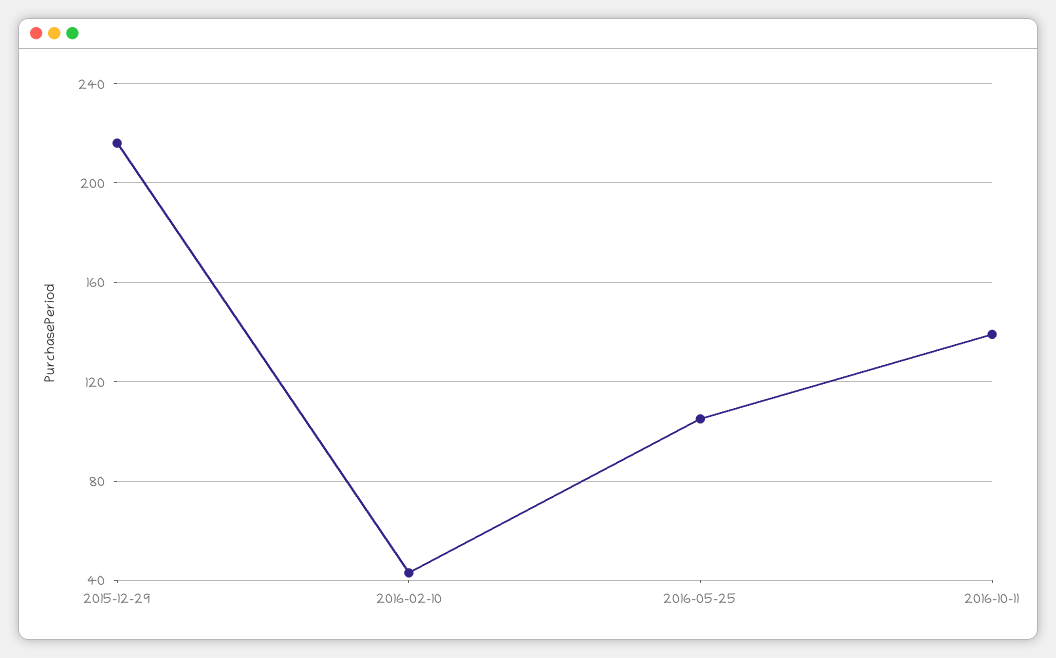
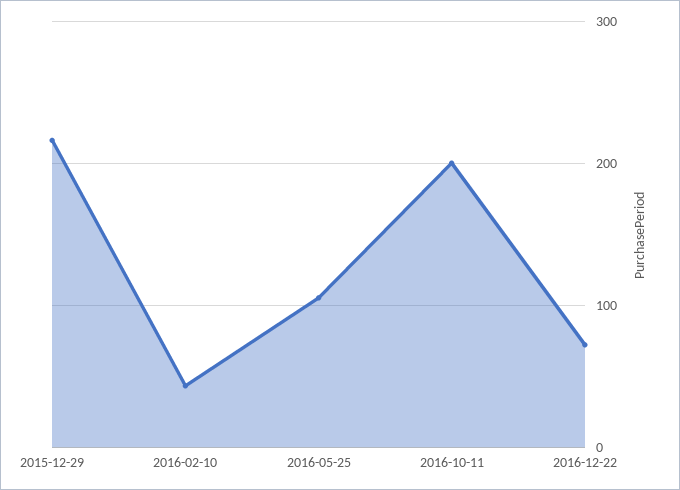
2016-10-11: 140 -> 200
2016-12-22: none -> 70

